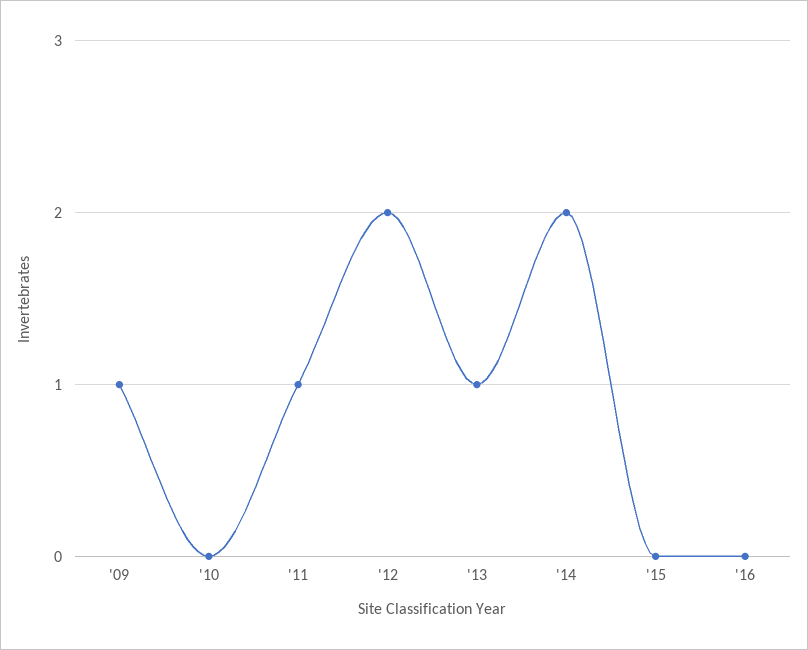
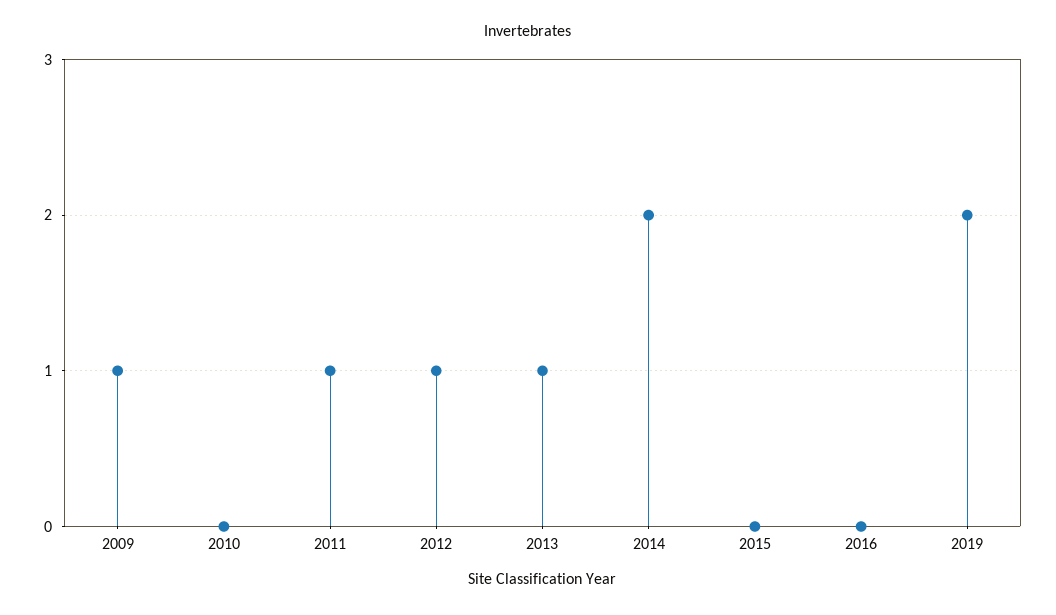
'12: 2 -> 1
2019: none -> 2

